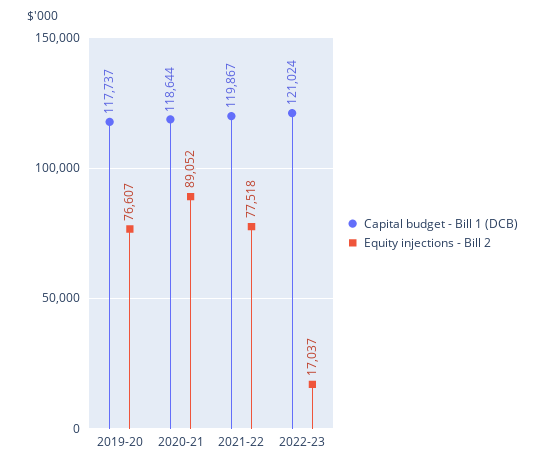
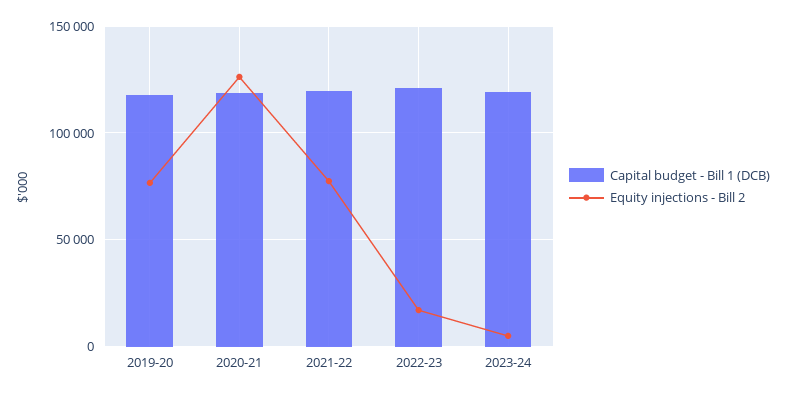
Equity injections - Bill 2, 2020-21: 89052 -> 125000
Capital budget - Bill 1 (DCB), 2023-24: none -> 120000
Equity injections - Bill 2, 2023-24: none -> 5000

